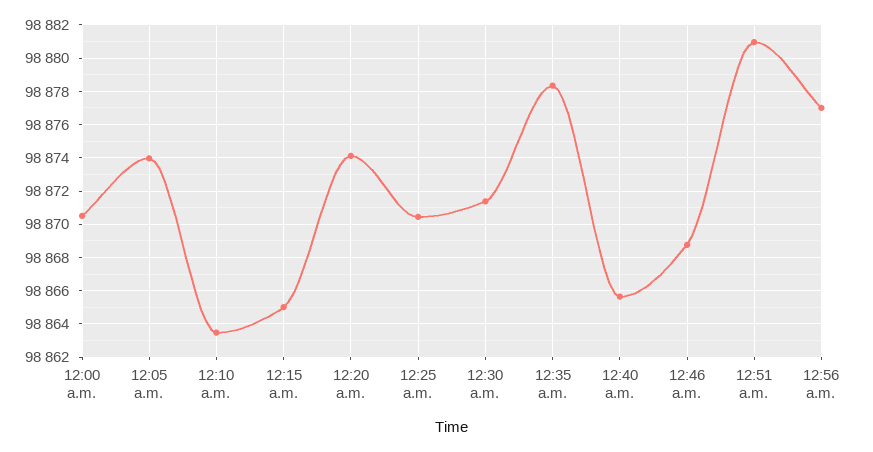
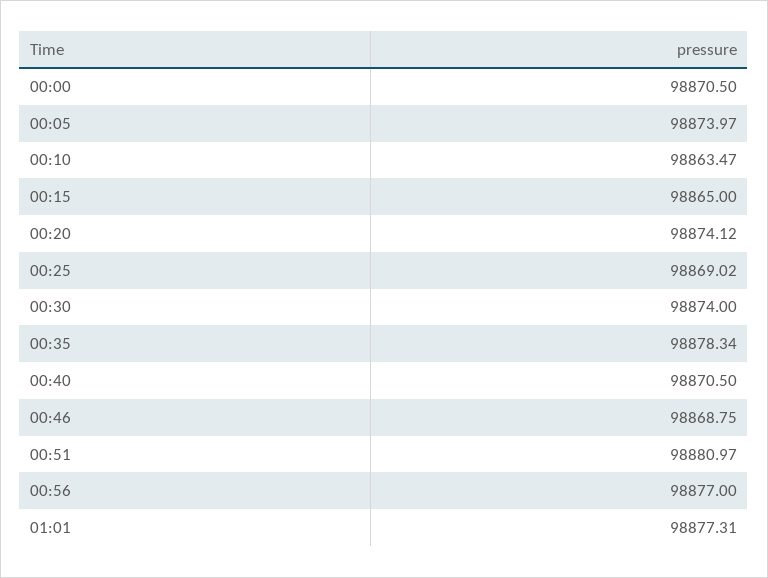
12:25 a.m.: 98870.5 -> 98869.02
12:30 a.m.: 98871.5 -> 98874
12:40 a.m.: 98865.5 -> 98870.5
01:01: none -> 98877.31

